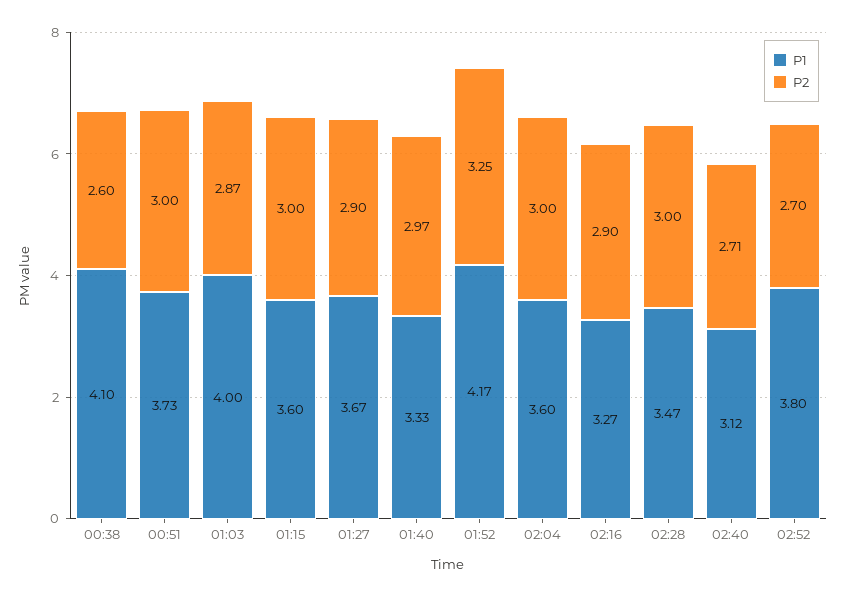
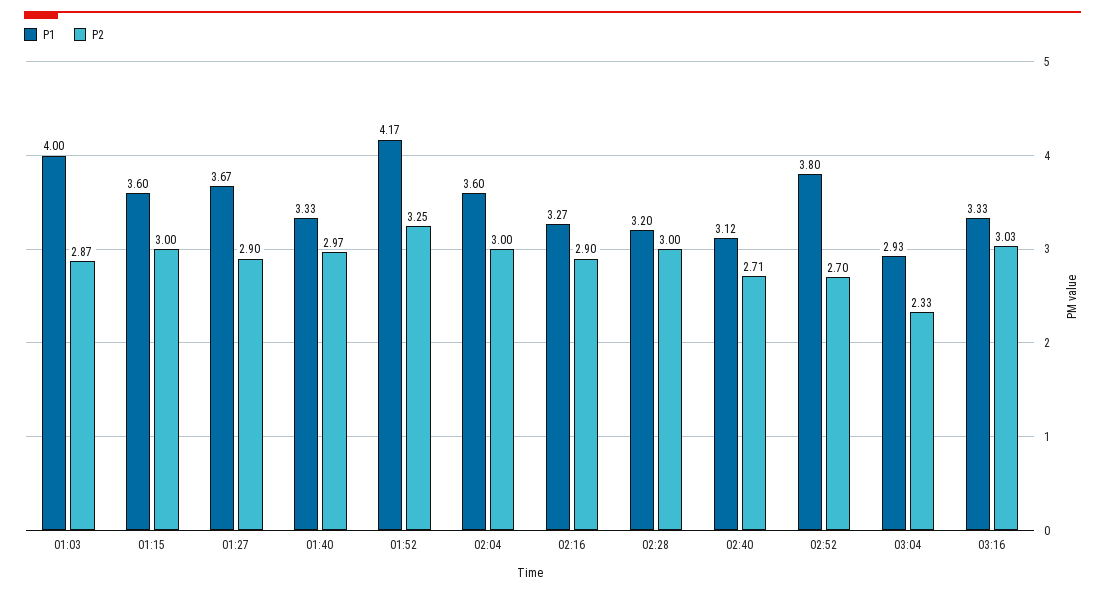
P1, 00:38: 4.1 -> none
P2, 00:38: 2.6 -> none
P1, 00:51: 3.73 -> none
P2, 00:51: 3 -> none
P1, 02:28: 3.47 -> 3.2
P1, 03:04: none -> 2.93
P2, 03:04: none -> 2.33
P1, 03:16: none -> 3.33
P2, 03:16: none -> 3.03

